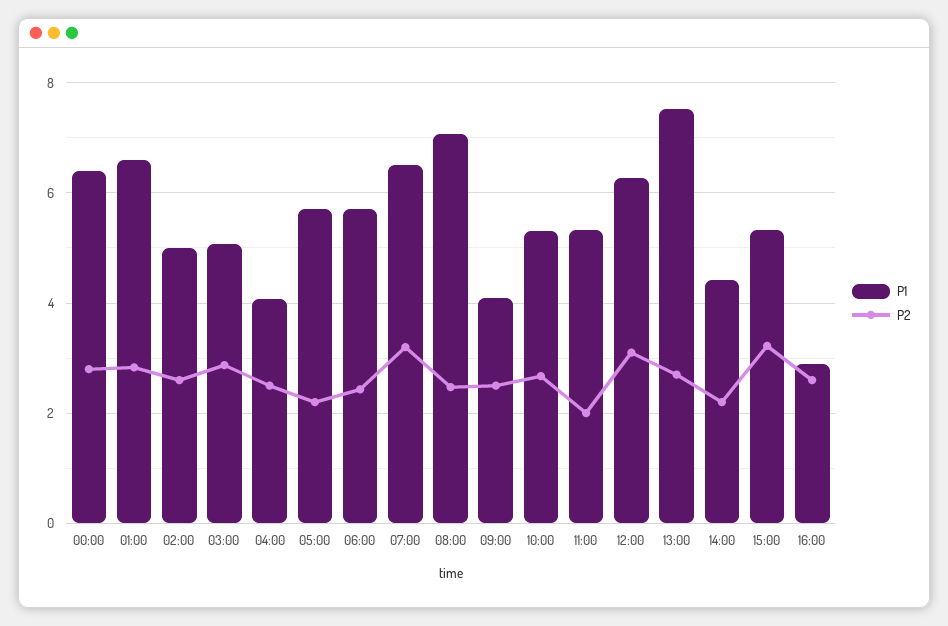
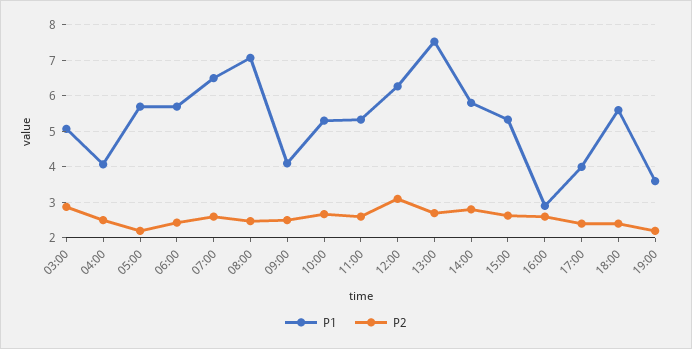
P1, 00:00: 6.4 -> none
P2, 00:00: 2.8 -> none
P1, 01:00: 6.6 -> none
P2, 01:00: 2.8 -> none
P1, 02:00: 5 -> none
P2, 02:00: 2.6 -> none
P2, 07:00: 3.2 -> 2.6
P2, 11:00: 2 -> 2.6
P1, 14:00: 4.4 -> 5.8
P2, 14:00: 2.2 -> 2.8
P2, 15:00: 3.2 -> 2.6
P1, 17:00: none -> 4
P2, 17:00: none -> 2.4
P1, 18:00: none -> 5.6
P2, 18:00: none -> 2.4
P1, 19:00: none -> 3.6
P2, 19:00: none -> 2.2

